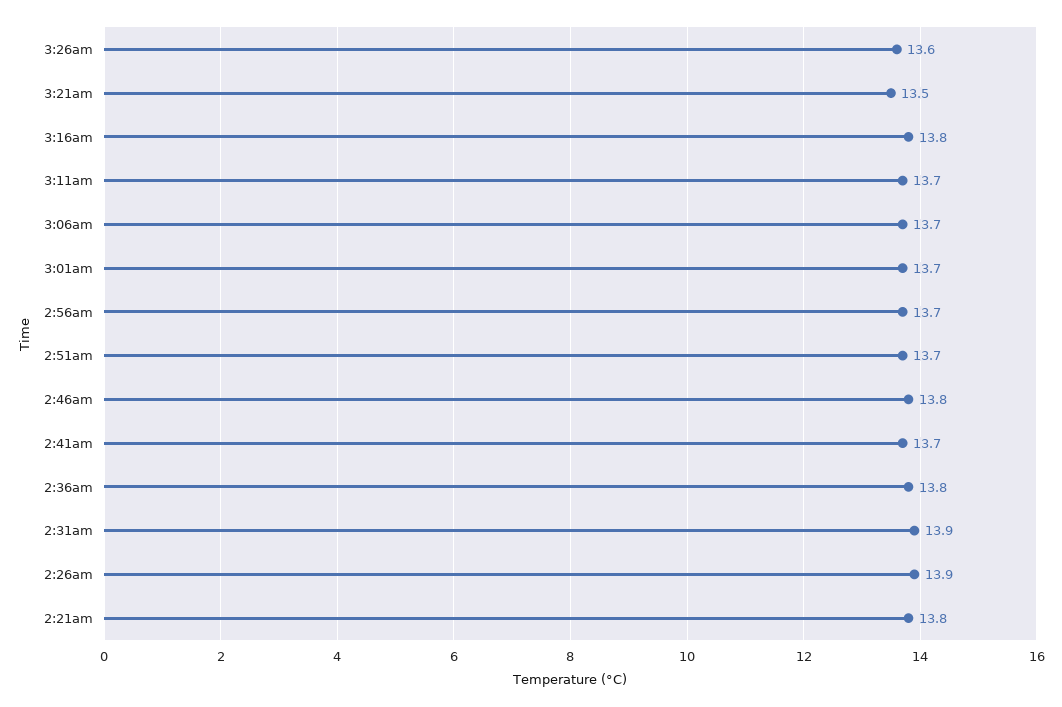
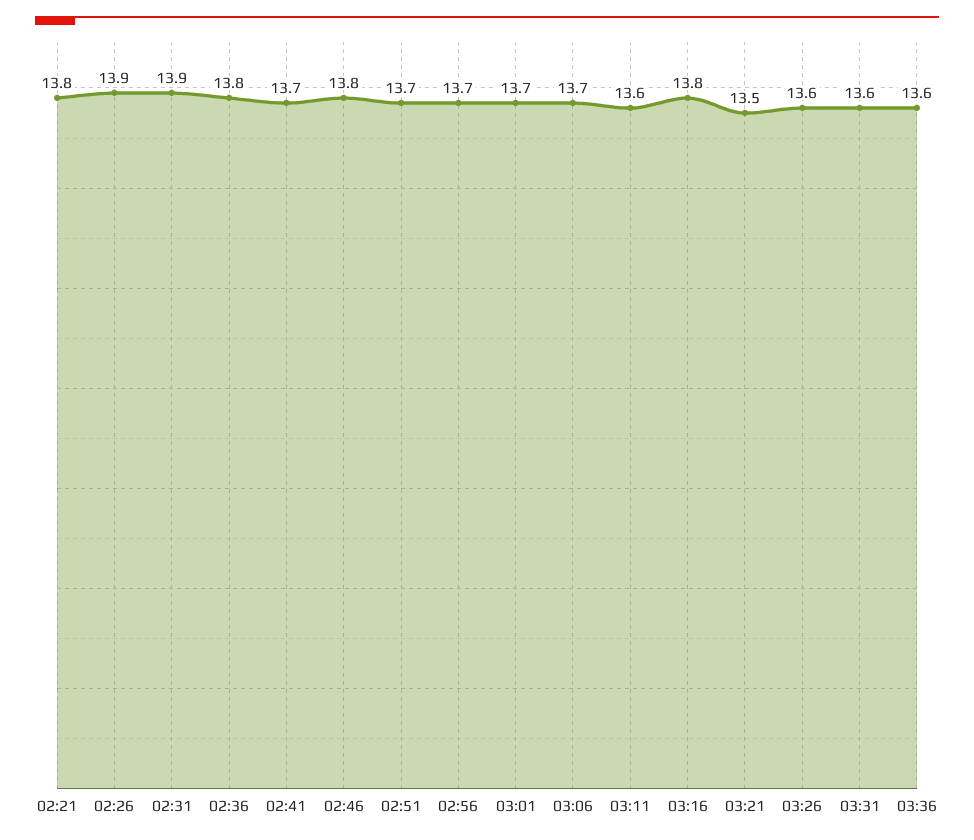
3:11am: 13.7 -> 13.6
03:31: none -> 13.6
03:36: none -> 13.6

